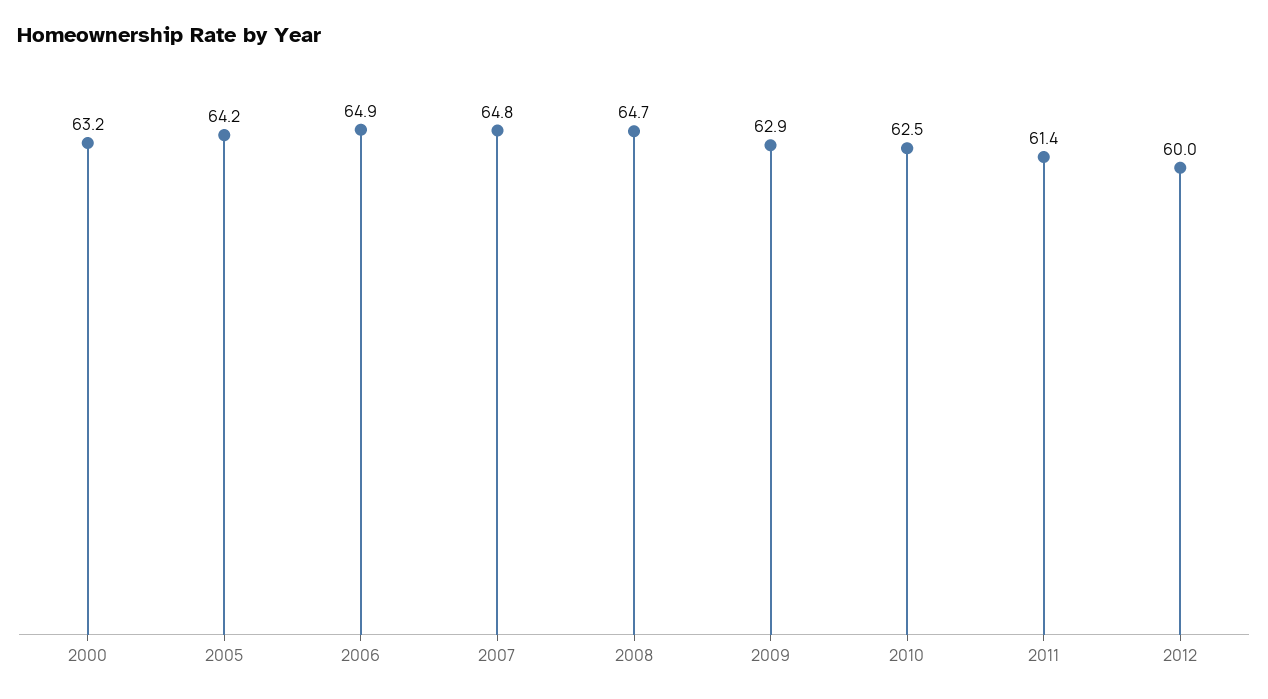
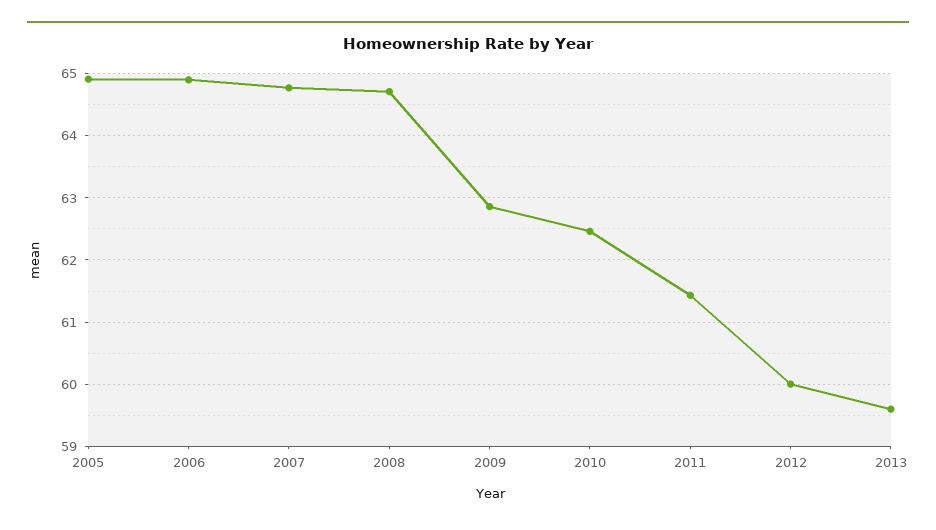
2000: 63.2 -> none
2005: 64.2 -> 64.9
2013: none -> 59.6

